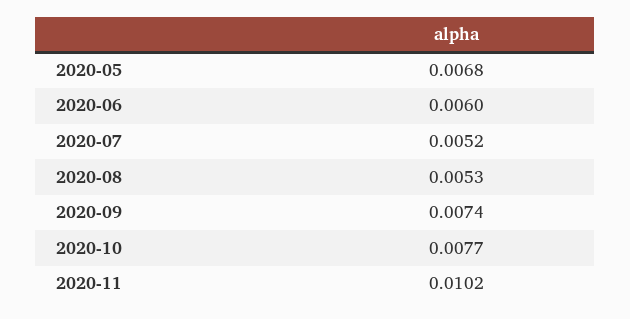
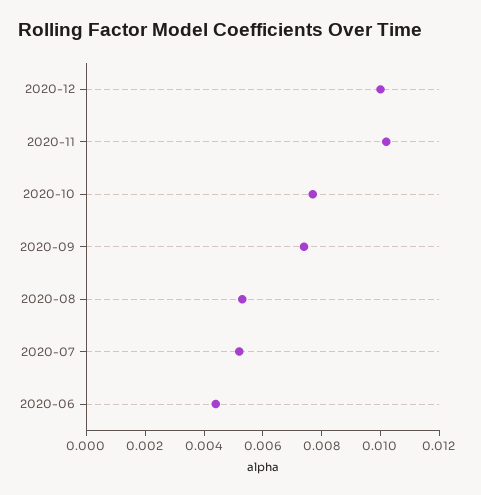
2020-05: 0.0068 -> none
2020-06: 0.006 -> 0.0045
2020-12: none -> 0.01

